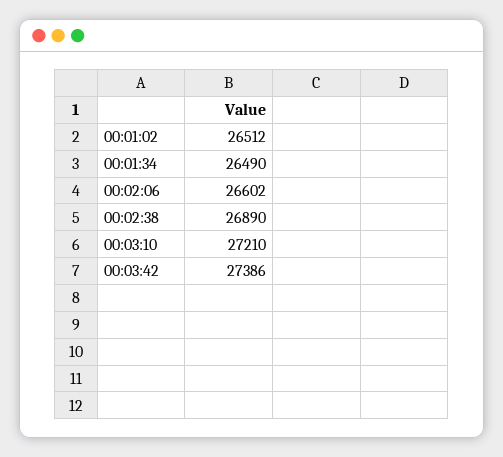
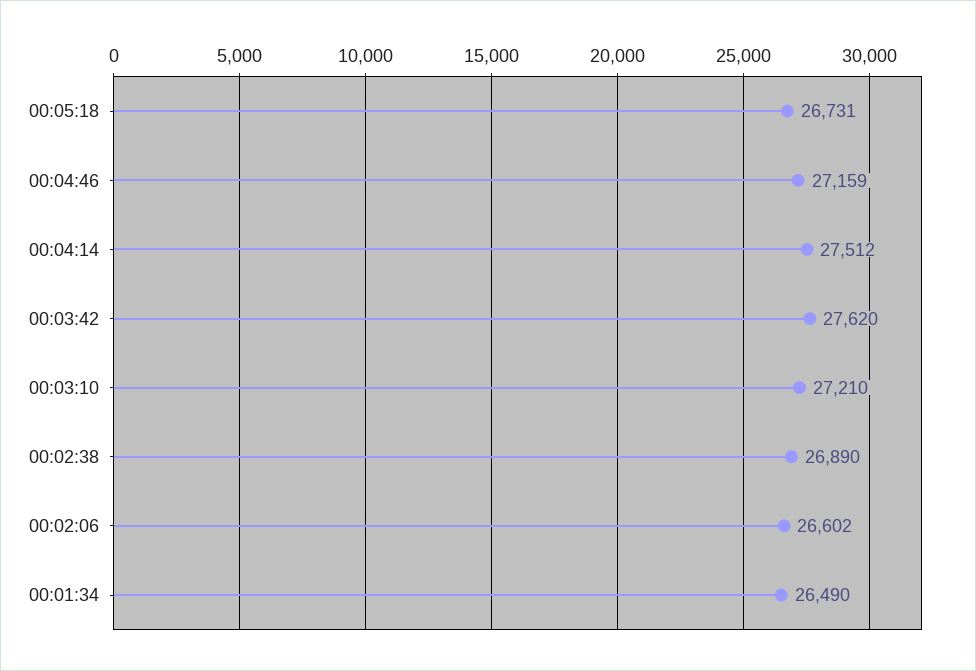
00:01:02: 26512 -> none
00:03:42: 27386 -> 27620
00:05:18: none -> 26731
00:04:46: none -> 27159
00:04:14: none -> 27512

